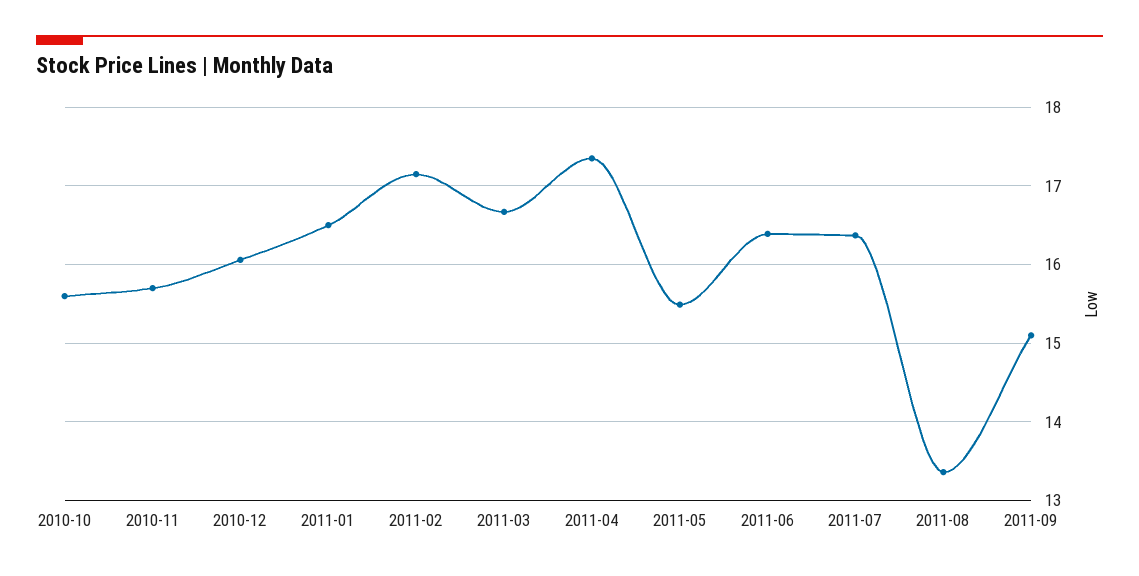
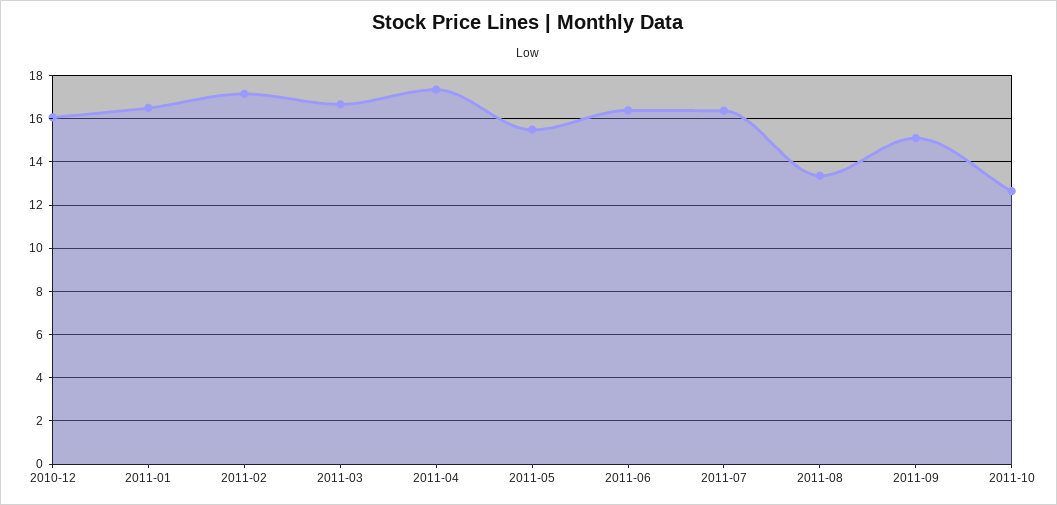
2010-10: 15.6 -> none
2010-11: 15.7 -> none
2011-10: none -> 12.5

